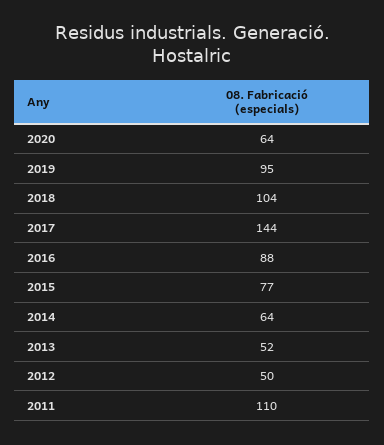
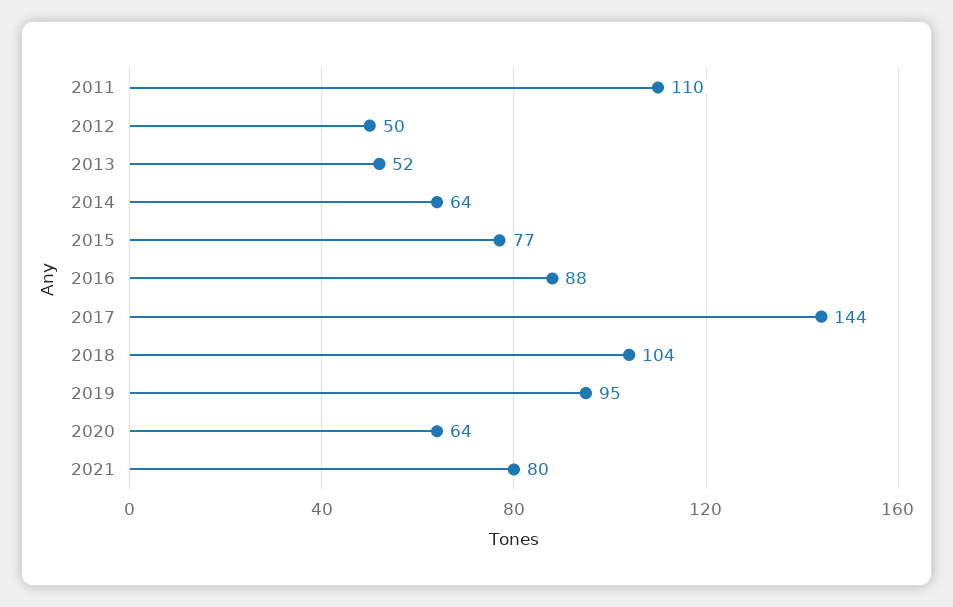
2021: none -> 80

